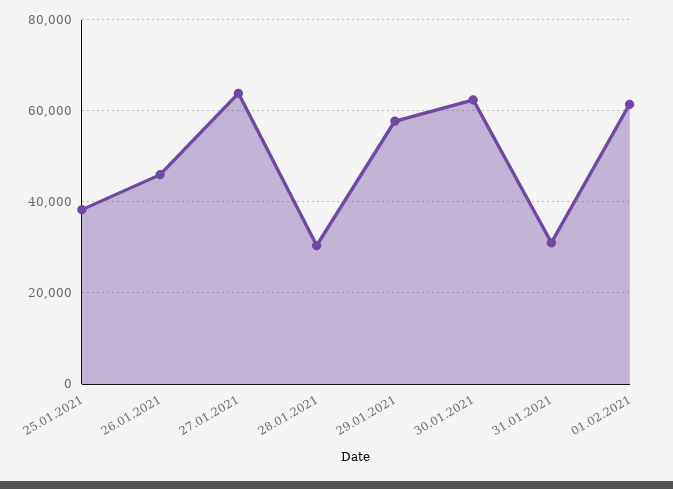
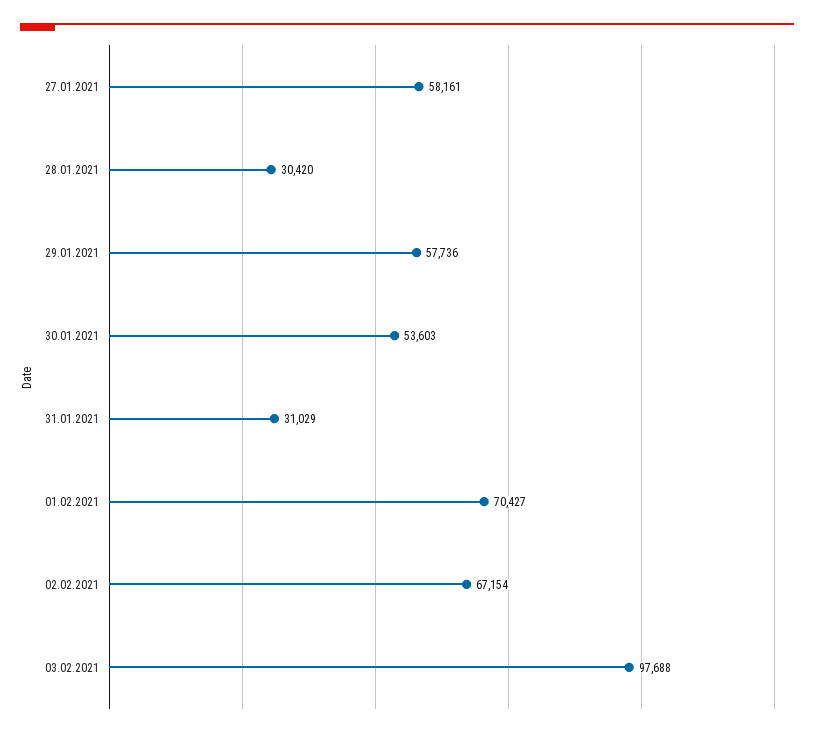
25.01.2021: 38000 -> none
26.01.2021: 46000 -> none
27.01.2021: 64000 -> 58161
30.01.2021: 62000 -> 53603
01.02.2021: 62000 -> 70427
02.02.2021: none -> 67154
03.02.2021: none -> 97688

